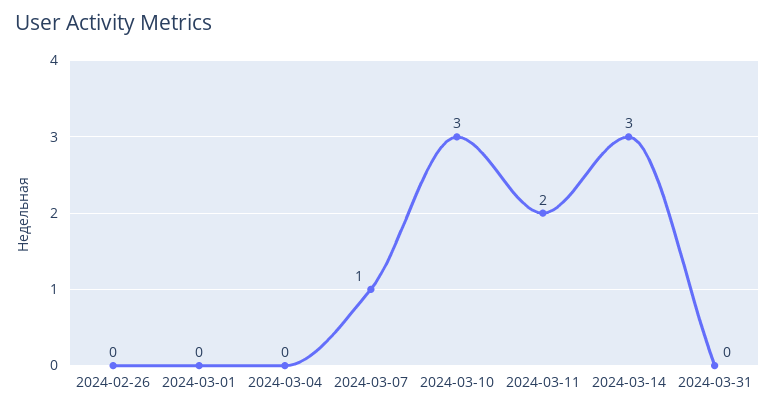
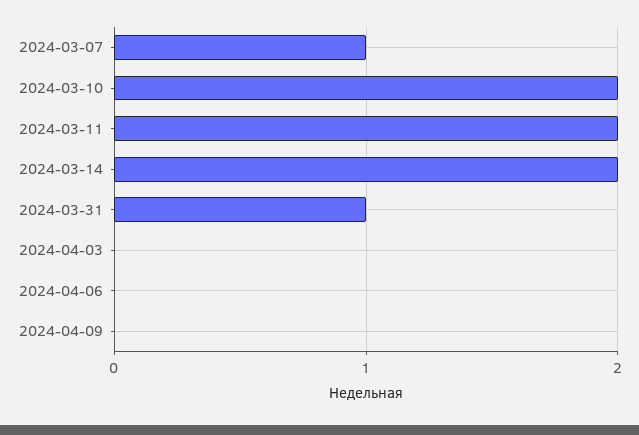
2024-02-26: 0 -> none
2024-03-01: 0 -> none
2024-03-04: 0 -> none
2024-03-10: 3 -> 2
2024-03-14: 3 -> 2
2024-03-31: 0 -> 1
2024-04-03: none -> 0
2024-04-06: none -> 0
2024-04-09: none -> 0

